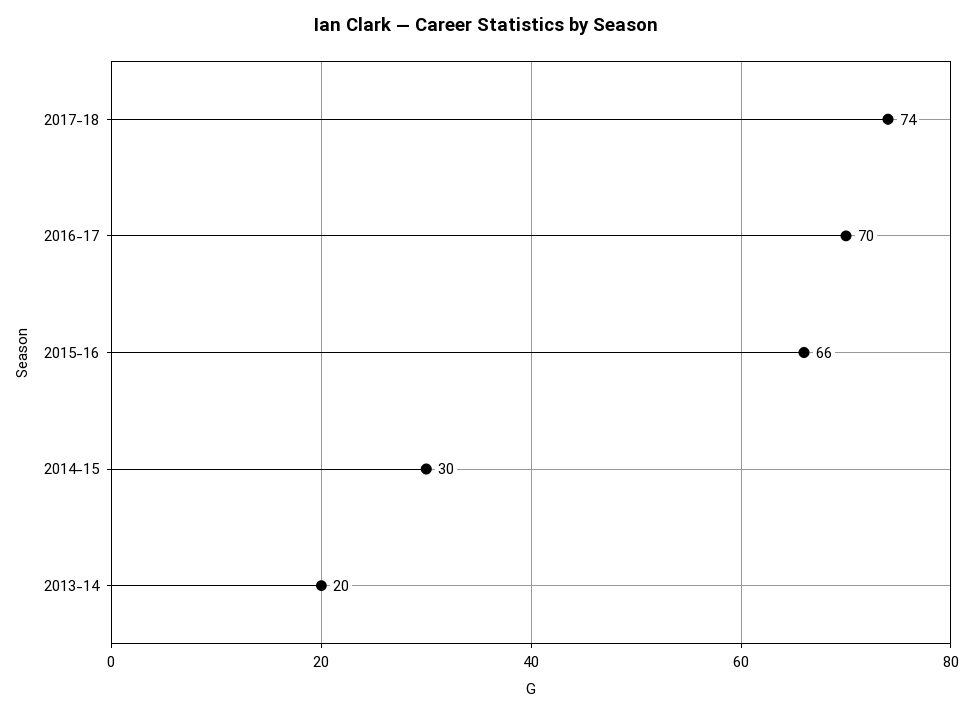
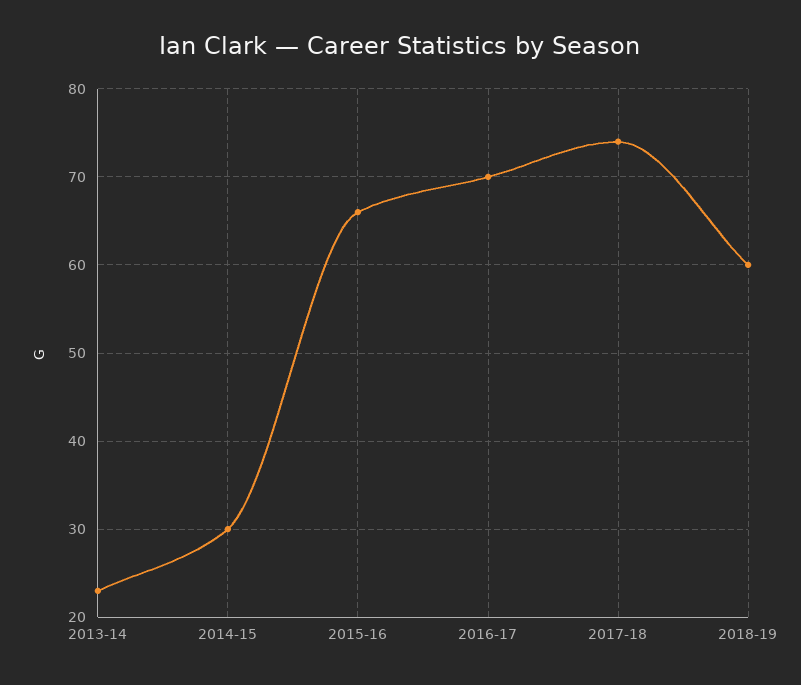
2013-14: 20 -> 23
2018-19: none -> 60

